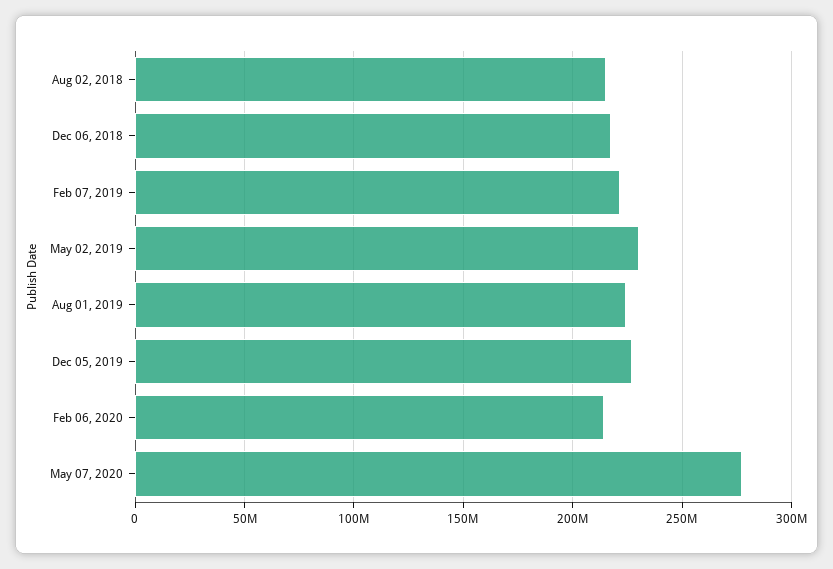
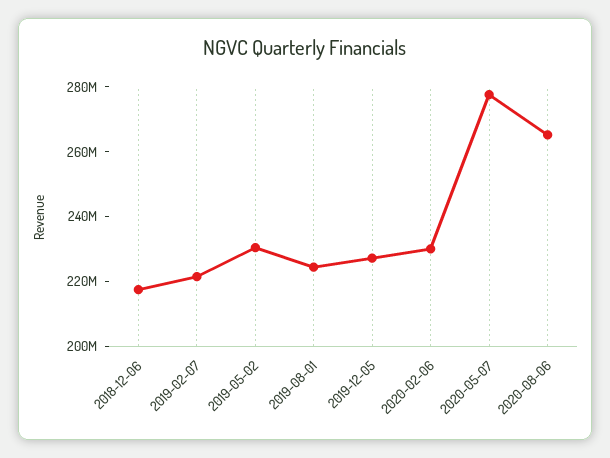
Aug 02, 2018: 215000000 -> none
Feb 06, 2020: 215000000 -> 230000000
2020-08-06: none -> 265000000

